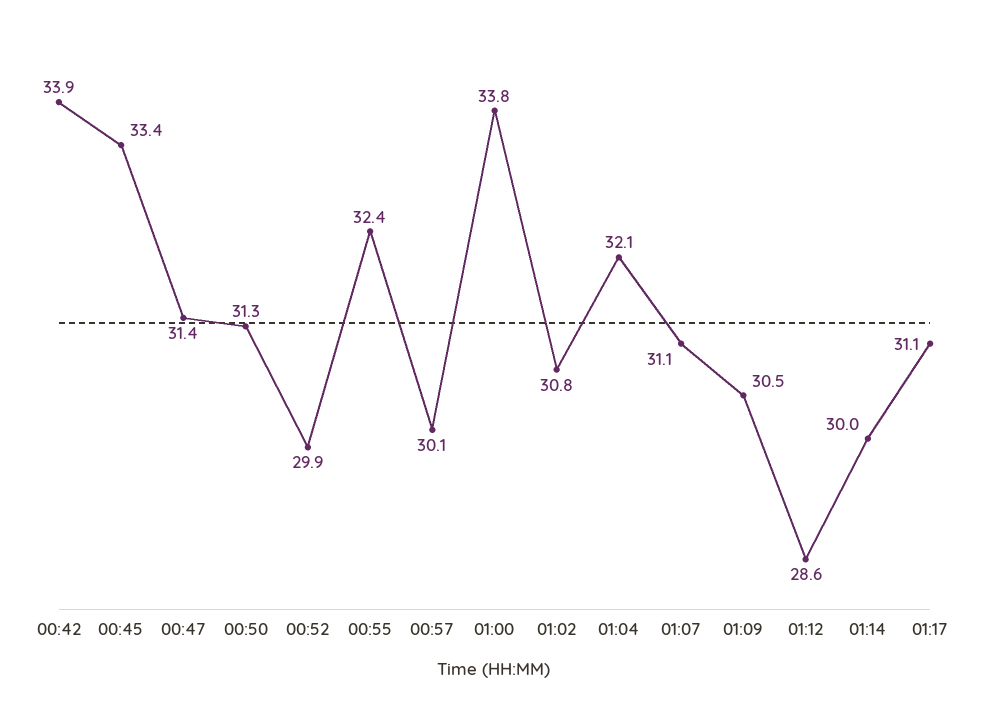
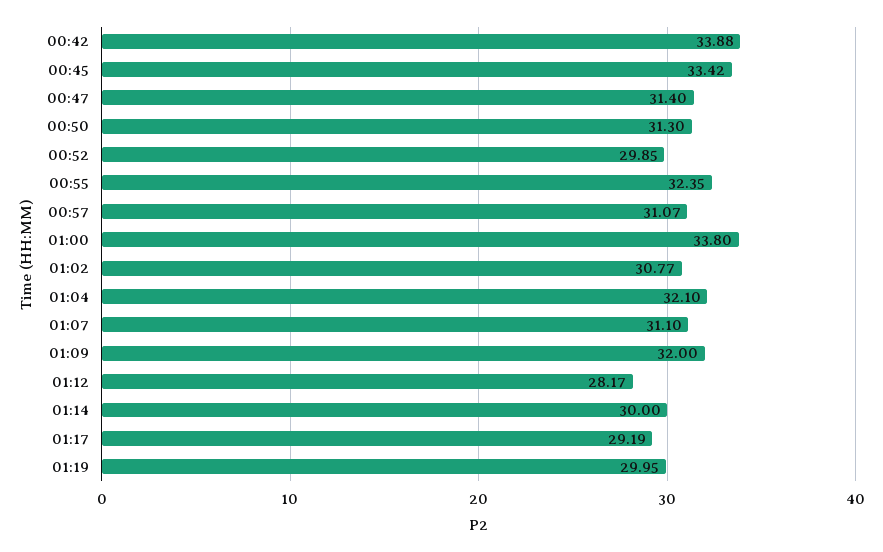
00:57: 30.1 -> 31.07
01:09: 30.5 -> 32
01:12: 28.6 -> 28.17
01:17: 31.1 -> 29.19
01:19: none -> 29.95

